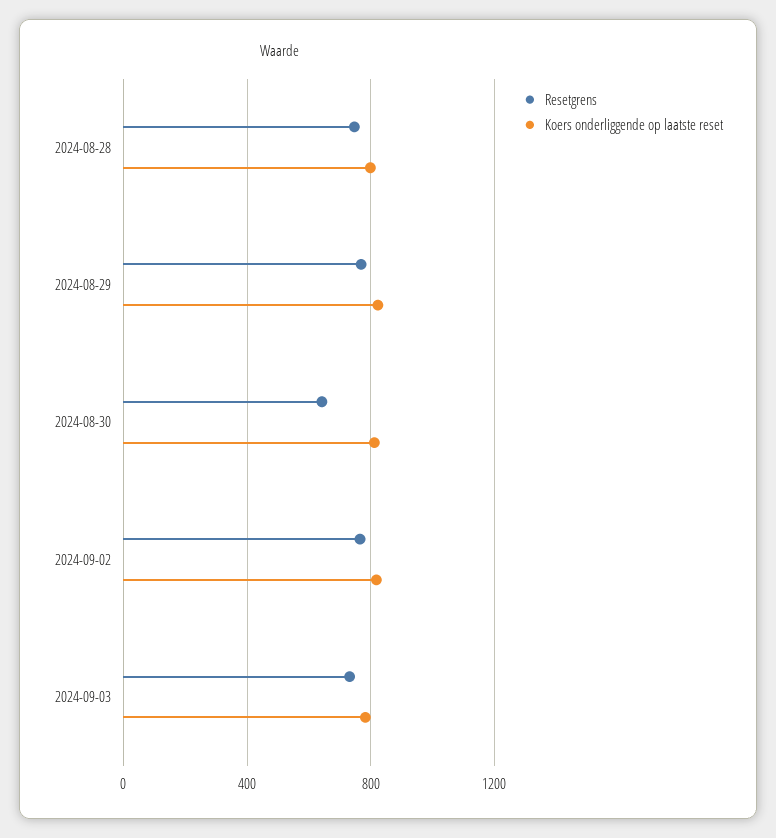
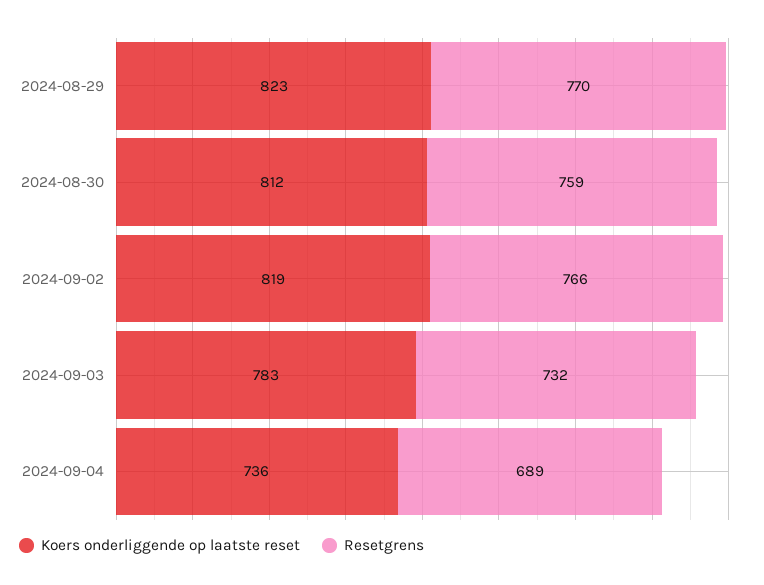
Resetgrens, 2024-08-28: 750 -> none
Koers onderliggende op laatste reset, 2024-08-28: 800 -> none
Resetgrens, 2024-08-30: 650 -> 759
Koers onderliggende op laatste reset, 2024-09-04: none -> 736
Resetgrens, 2024-09-04: none -> 689

